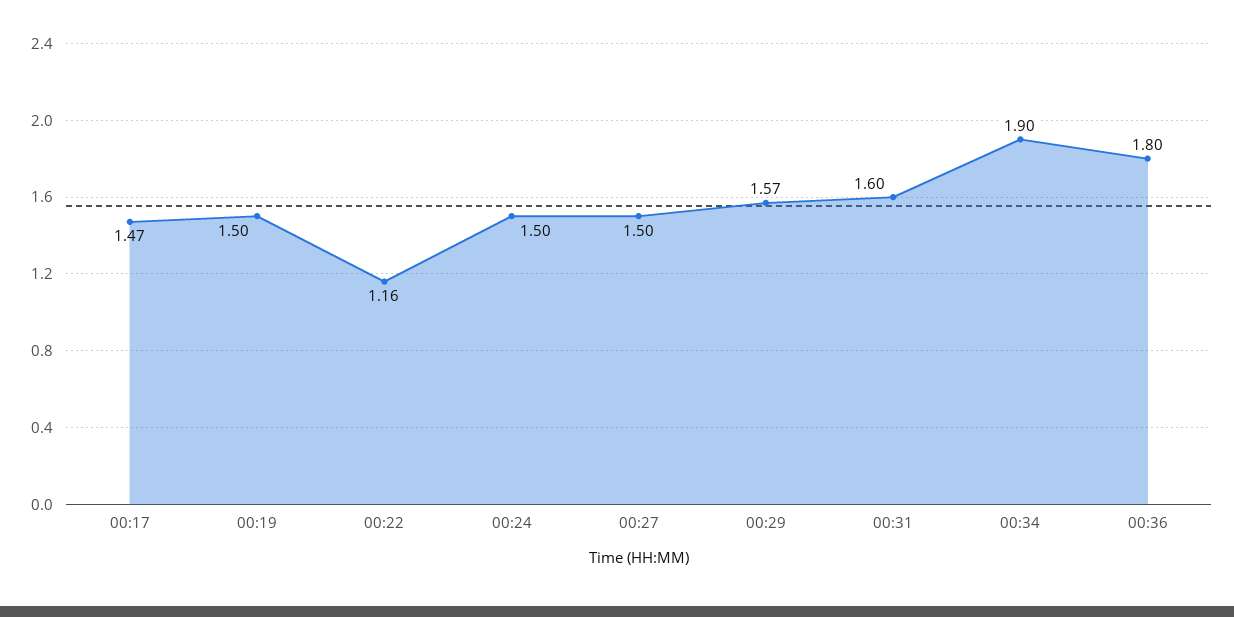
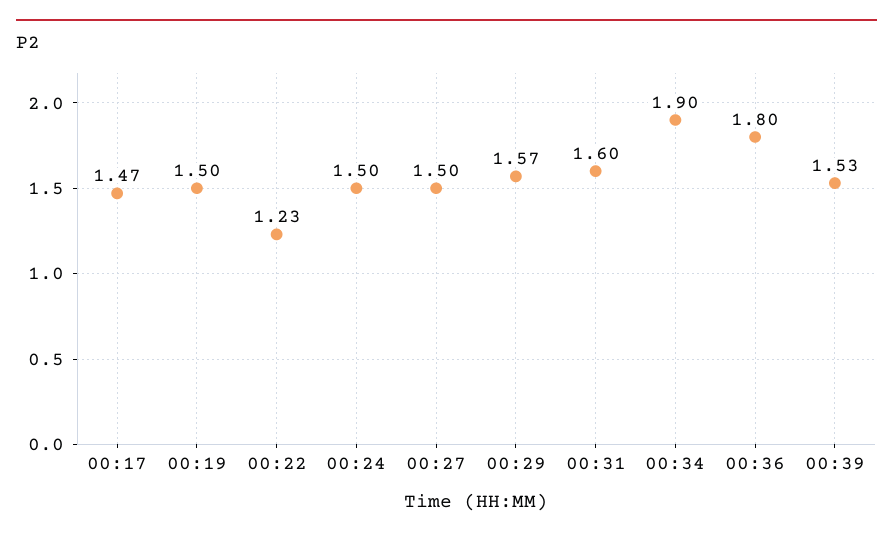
00:22: 1.16 -> 1.23
00:39: none -> 1.53

